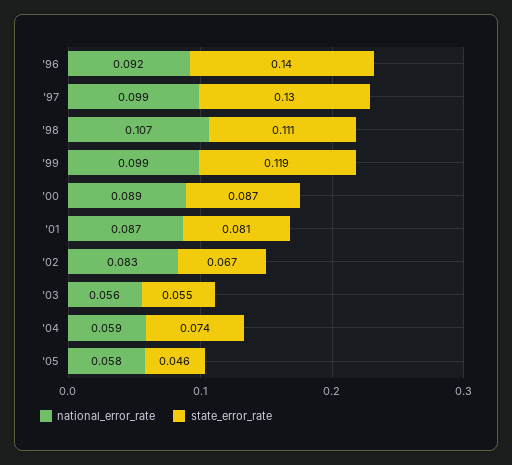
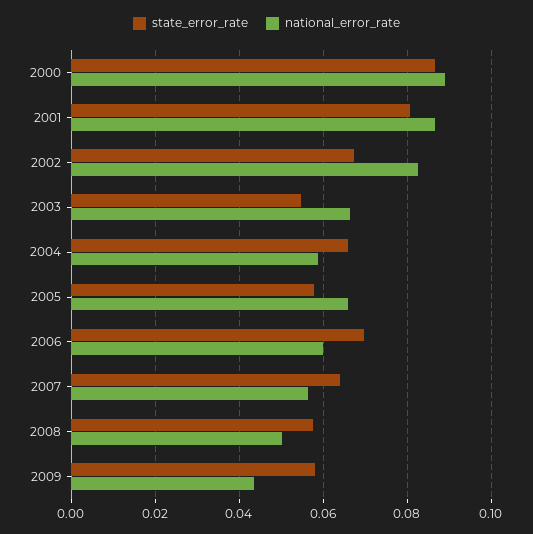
national_error_rate, '96: 0.092 -> none
state_error_rate, '96: 0.14 -> none
national_error_rate, '97: 0.099 -> none
state_error_rate, '97: 0.13 -> none
national_error_rate, '98: 0.107 -> none
state_error_rate, '98: 0.111 -> none
national_error_rate, '99: 0.099 -> none
state_error_rate, '99: 0.119 -> none
national_error_rate, '03: 0.056 -> 0.066
state_error_rate, '04: 0.074 -> 0.066
national_error_rate, '05: 0.058 -> 0.066
state_error_rate, '05: 0.046 -> 0.058
state_error_rate, 2006: none -> 0.07
national_error_rate, 2006: none -> 0.06
state_error_rate, 2007: none -> 0.064
national_error_rate, 2007: none -> 0.056
state_error_rate, 2008: none -> 0.058
national_error_rate, 2008: none -> 0.05
state_error_rate, 2009: none -> 0.058
national_error_rate, 2009: none -> 0.044

